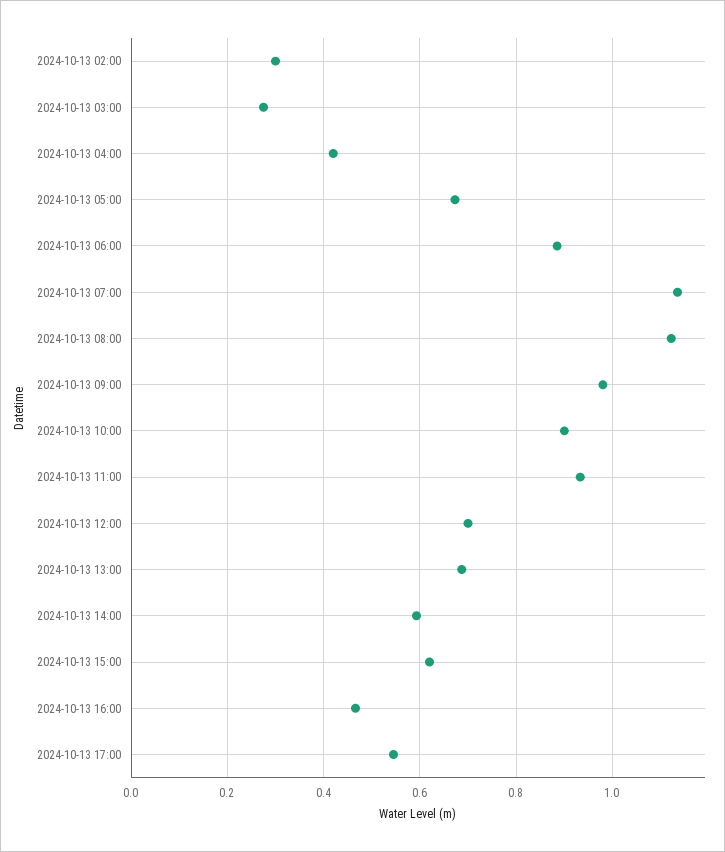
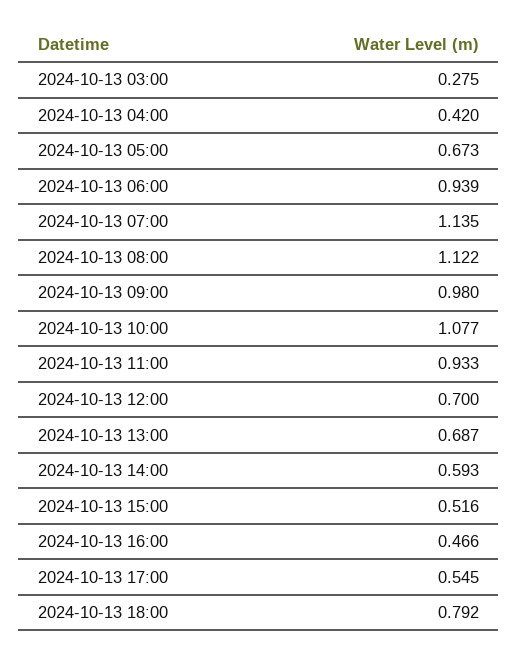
2024-10-13 02:00: 0.3 -> none
2024-10-13 06:00: 0.88 -> 0.939
2024-10-13 10:00: 0.9 -> 1.077
2024-10-13 15:00: 0.62 -> 0.516
2024-10-13 18:00: none -> 0.792

